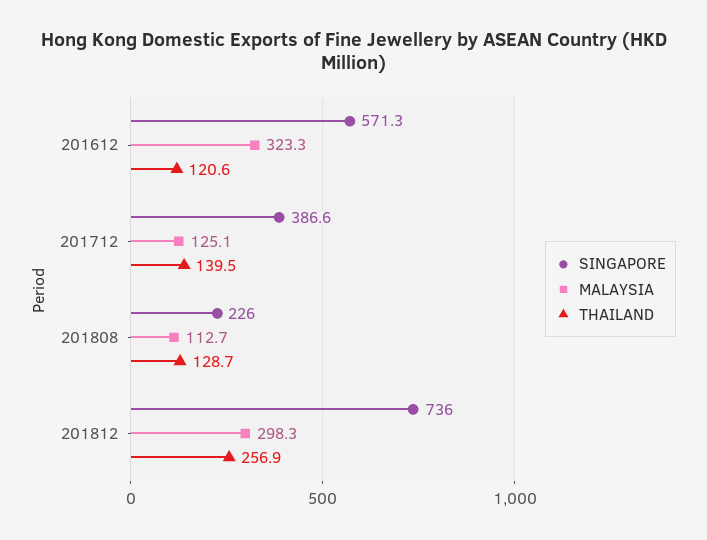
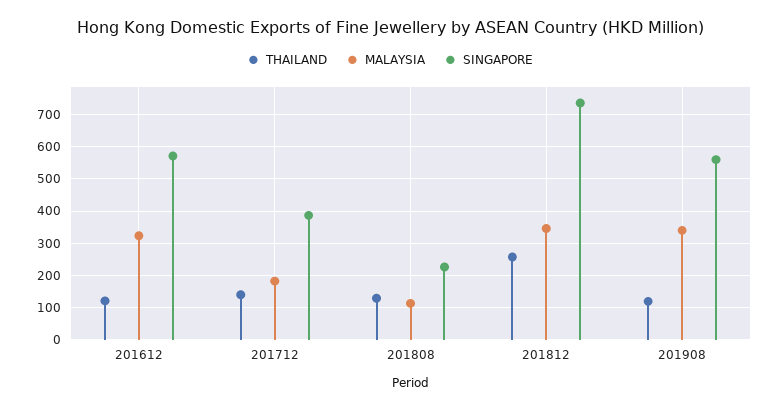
MALAYSIA, 201712: 125.1 -> 180
MALAYSIA, 201812: 298.3 -> 340
THAILAND, 201908: none -> 120
MALAYSIA, 201908: none -> 340
SINGAPORE, 201908: none -> 560

